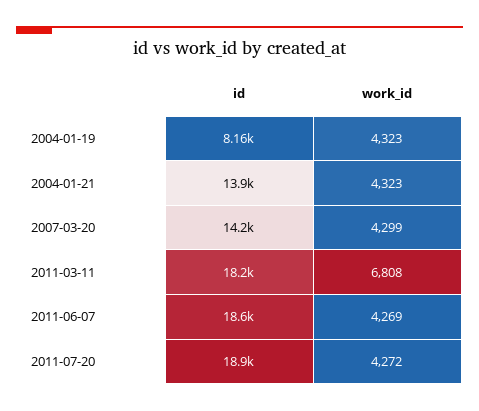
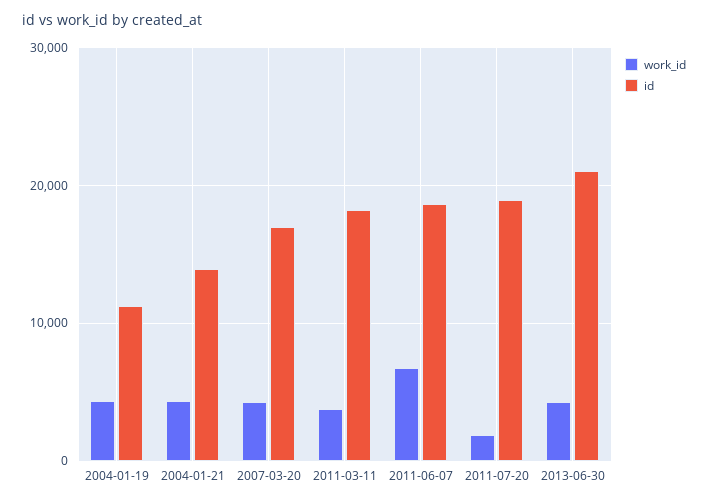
id, 2004-01-19: 8160 -> 11000
id, 2007-03-20: 14200 -> 17000
work_id, 2011-03-11: 6808 -> 4000
work_id, 2011-06-07: 4269 -> 7000
work_id, 2011-07-20: 4272 -> 2000
work_id, 2013-06-30: none -> 4000
id, 2013-06-30: none -> 21000

